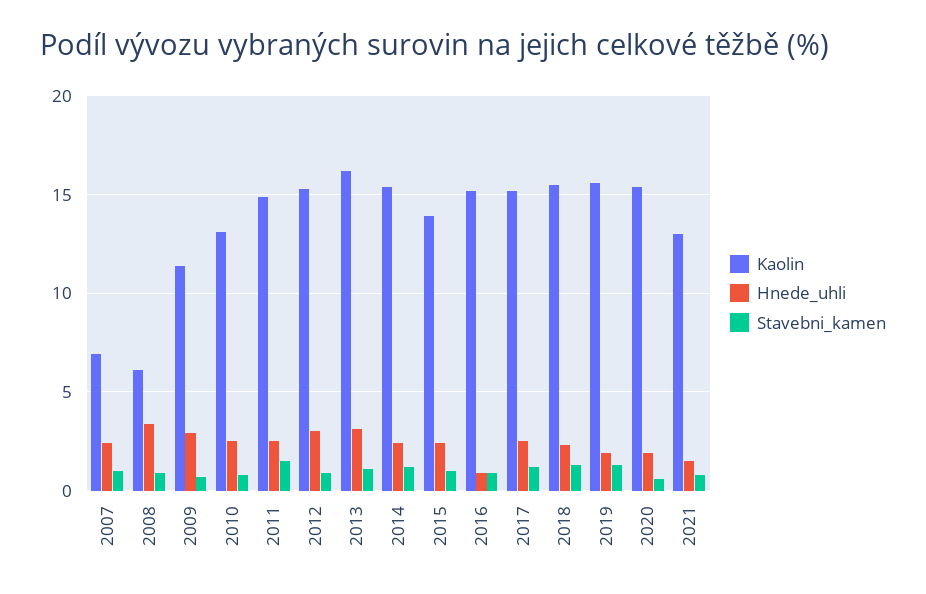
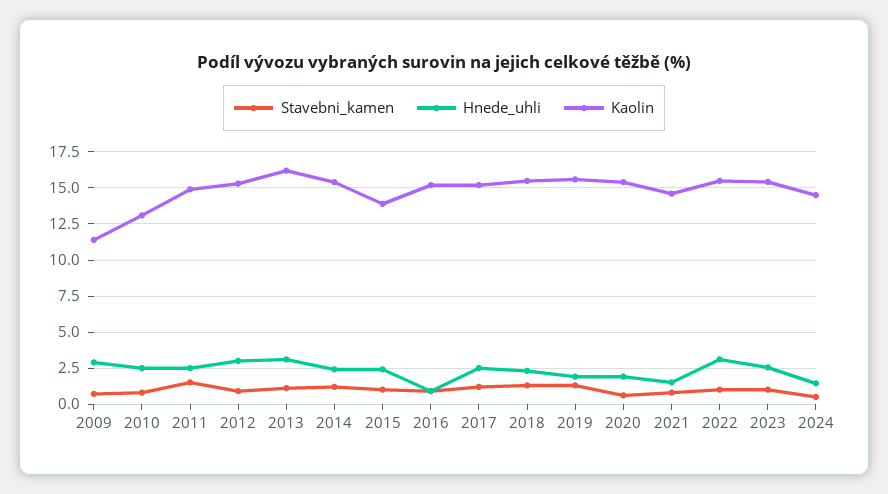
Kaolin, 2007: 7 -> none
Hnede_uhli, 2007: 2.5 -> none
Stavebni_kamen, 2007: 1 -> none
Kaolin, 2008: 6 -> none
Hnede_uhli, 2008: 3.5 -> none
Stavebni_kamen, 2008: 1 -> none
Kaolin, 2021: 13 -> 14.5
Stavebni_kamen, 2022: none -> 1
Hnede_uhli, 2022: none -> 3
Kaolin, 2022: none -> 15.5
Stavebni_kamen, 2023: none -> 1
Hnede_uhli, 2023: none -> 2.5
Kaolin, 2023: none -> 15.5
Stavebni_kamen, 2024: none -> 0.5
Hnede_uhli, 2024: none -> 1.5
Kaolin, 2024: none -> 14.5

